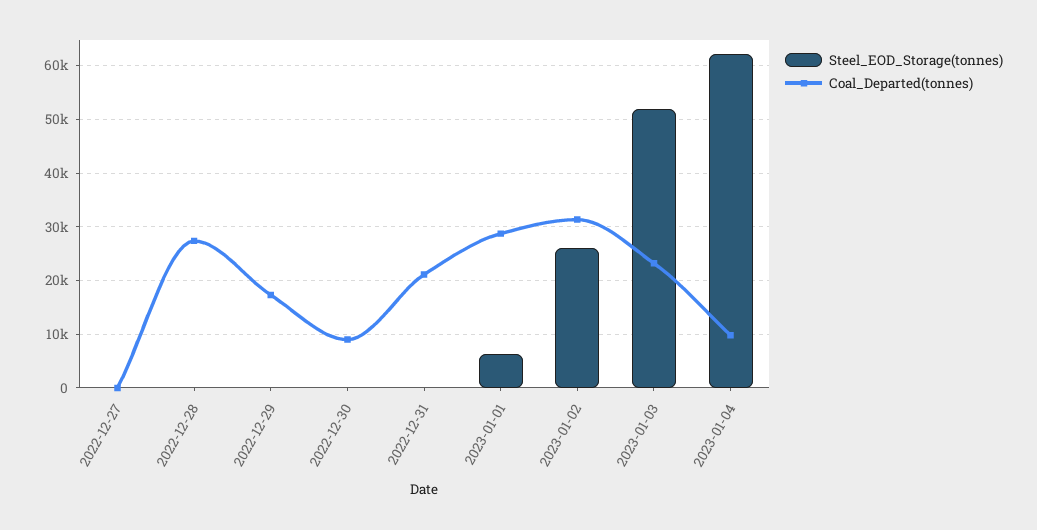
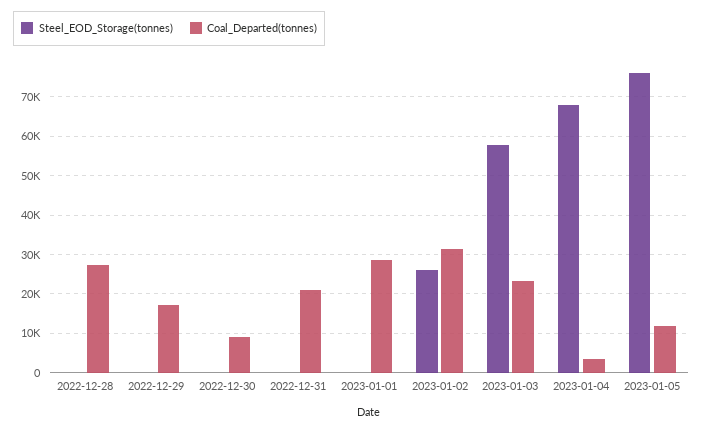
Steel_EOD_Storage(tonnes), 2022-12-27: 0 -> none
Coal_Departed(tonnes), 2022-12-27: 0 -> none
Steel_EOD_Storage(tonnes), 2023-01-01: 6000 -> 0
Steel_EOD_Storage(tonnes), 2023-01-03: 52000 -> 58000
Steel_EOD_Storage(tonnes), 2023-01-04: 62000 -> 68000
Coal_Departed(tonnes), 2023-01-04: 10000 -> 4000
Steel_EOD_Storage(tonnes), 2023-01-05: none -> 76000
Coal_Departed(tonnes), 2023-01-05: none -> 12000

